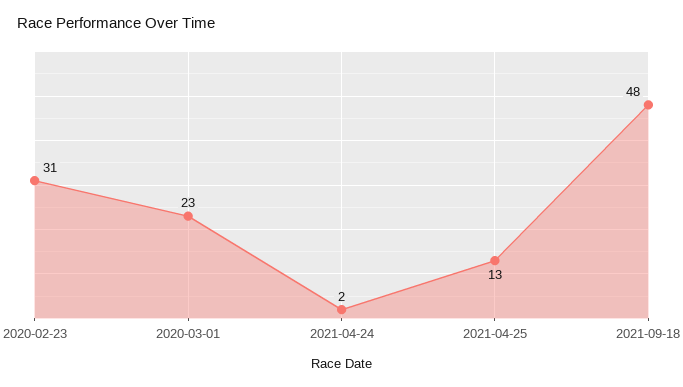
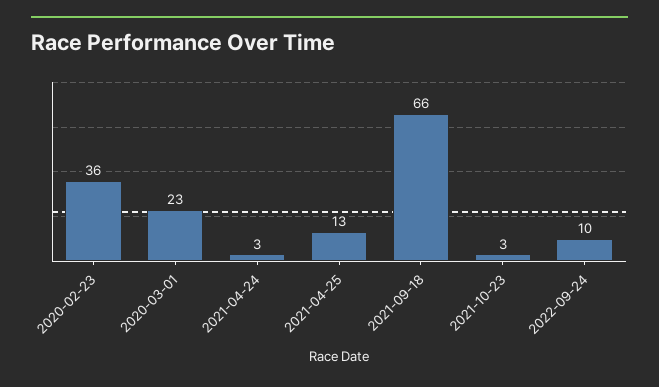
2020-02-23: 31 -> 36
2021-04-24: 2 -> 3
2021-09-18: 48 -> 66
2021-10-23: none -> 3
2022-09-24: none -> 10

